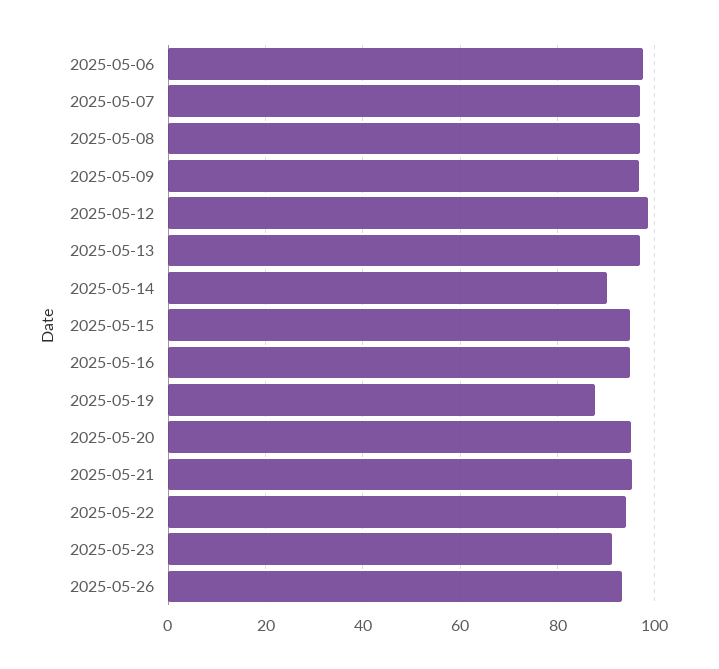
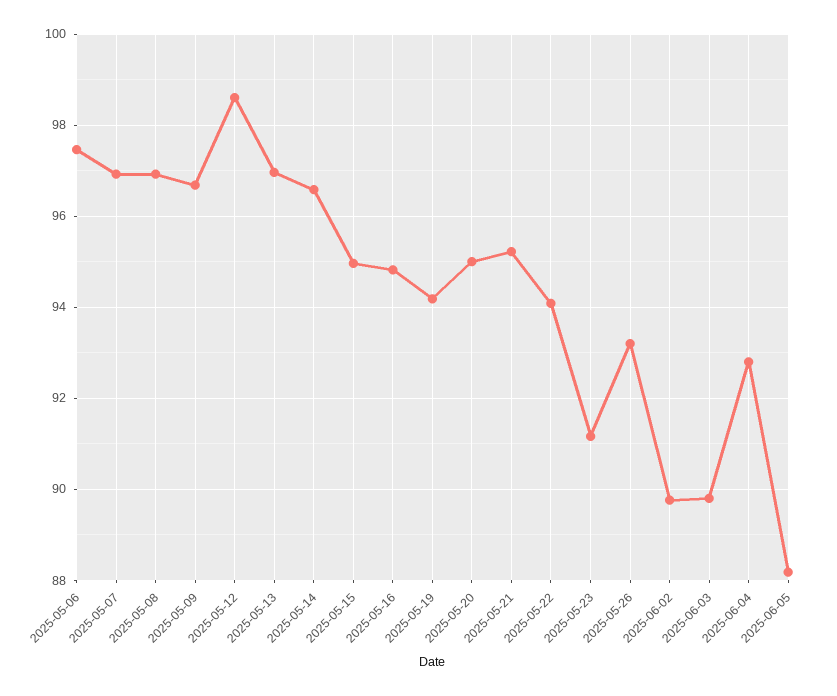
2025-05-14: 90 -> 96.6
2025-05-19: 88 -> 94.2
2025-06-02: none -> 89.8
2025-06-03: none -> 89.8
2025-06-04: none -> 92.8
2025-06-05: none -> 88.2

